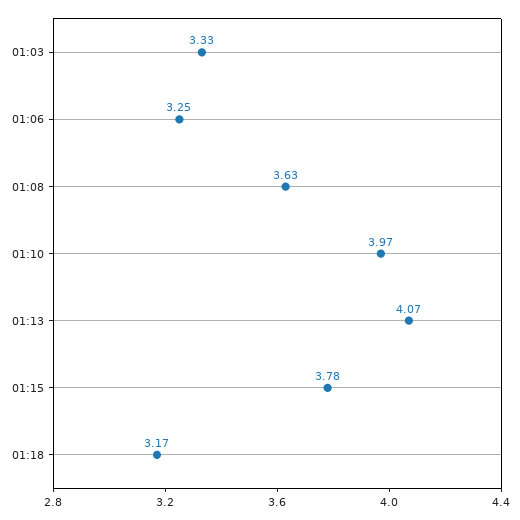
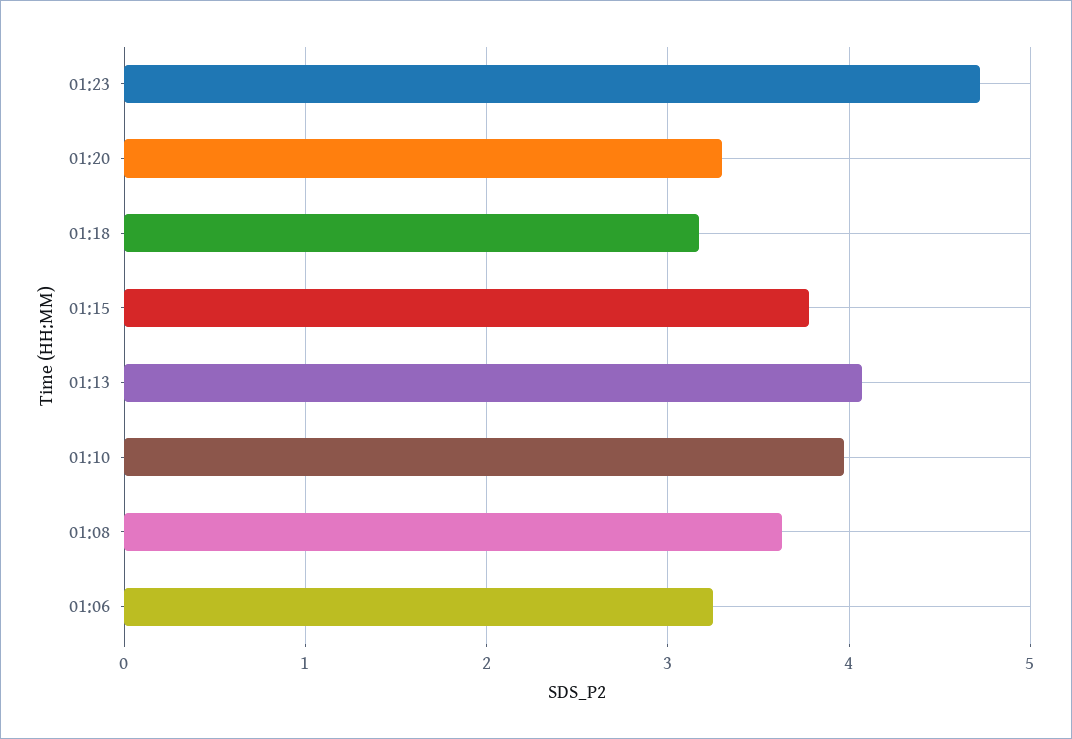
01:03: 3.33 -> none
01:23: none -> 4.7
01:20: none -> 3.3

